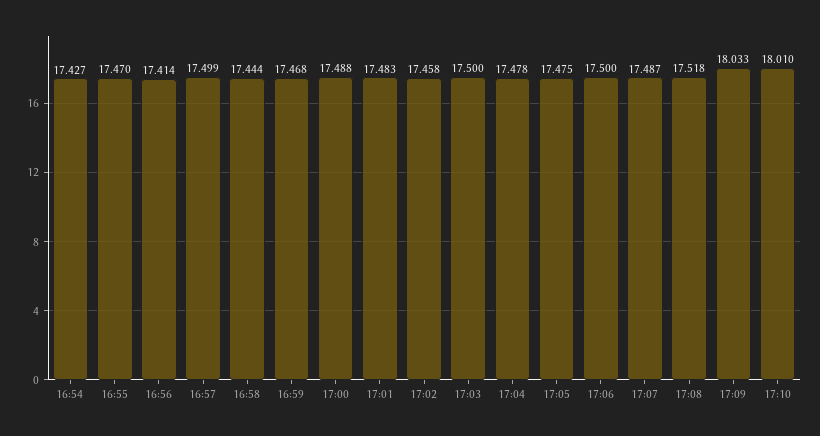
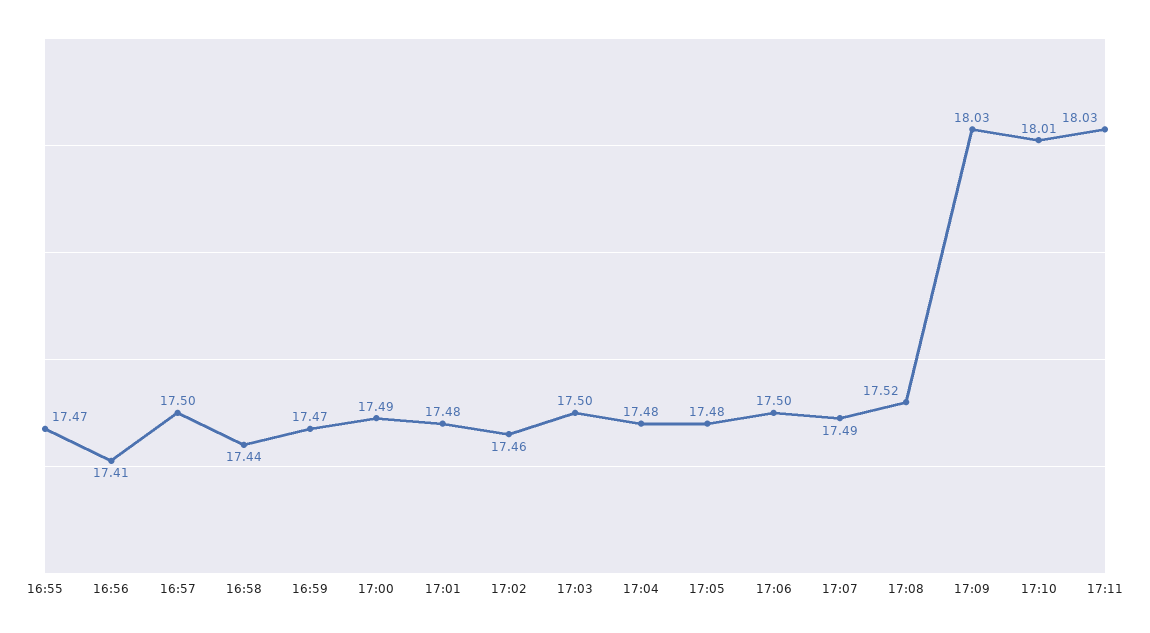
16:54: 17.427 -> none
17:11: none -> 18.03

